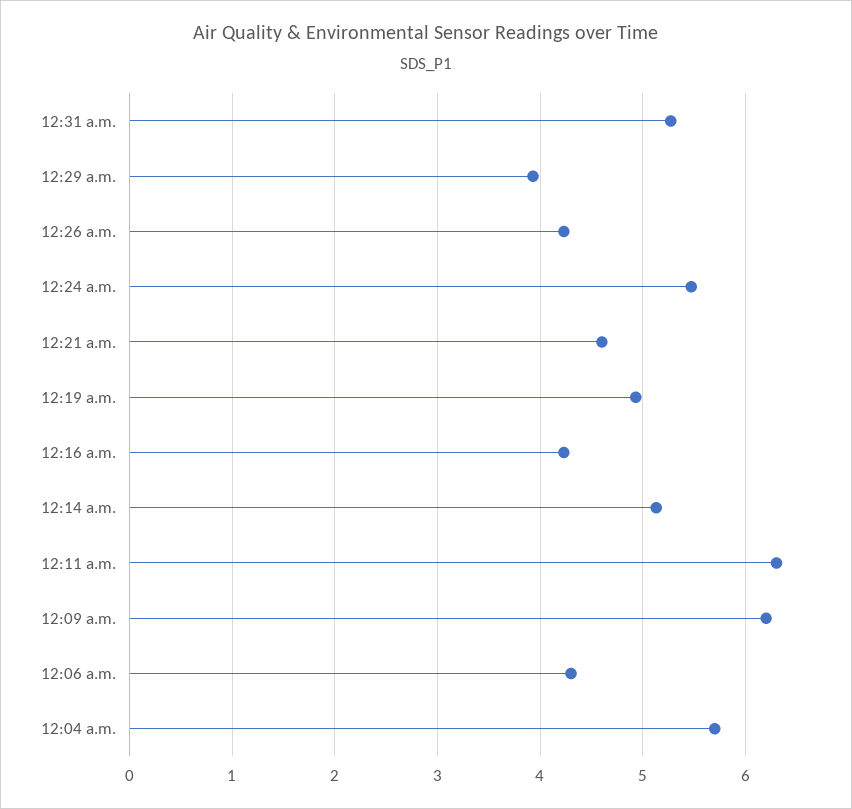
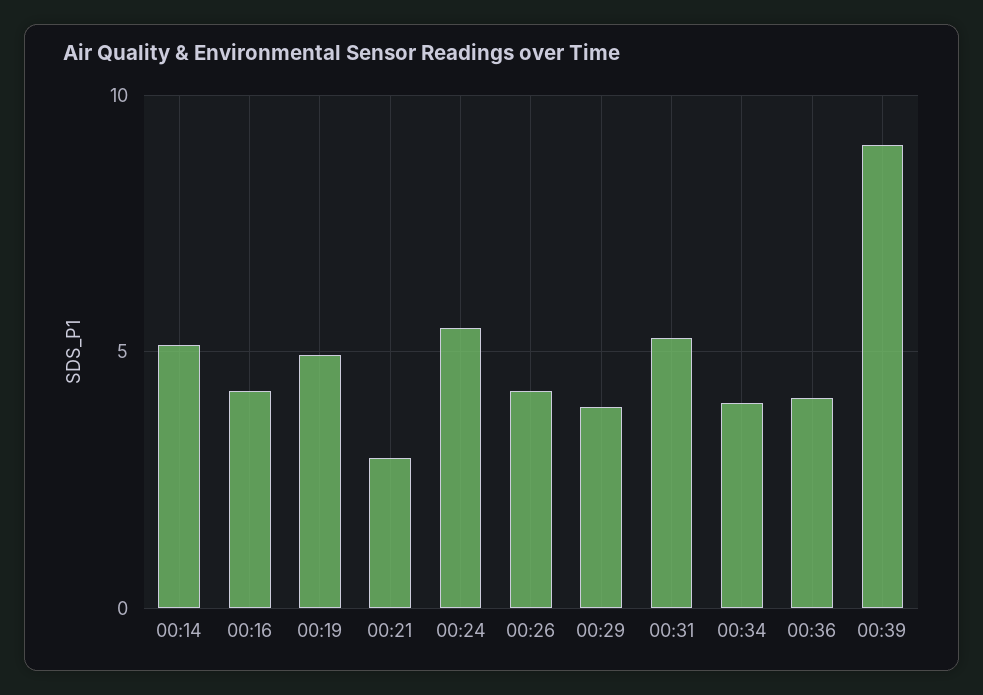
12:21 a.m.: 4.6 -> 3
12:11 a.m.: 6.3 -> none
12:09 a.m.: 6.2 -> none
12:06 a.m.: 4.3 -> none
12:04 a.m.: 5.7 -> none
00:34: none -> 4
00:36: none -> 4
00:39: none -> 9

